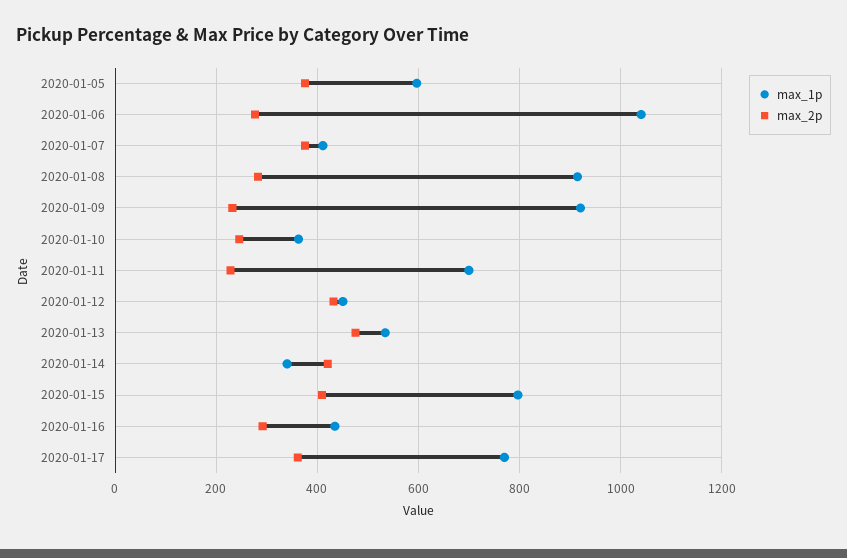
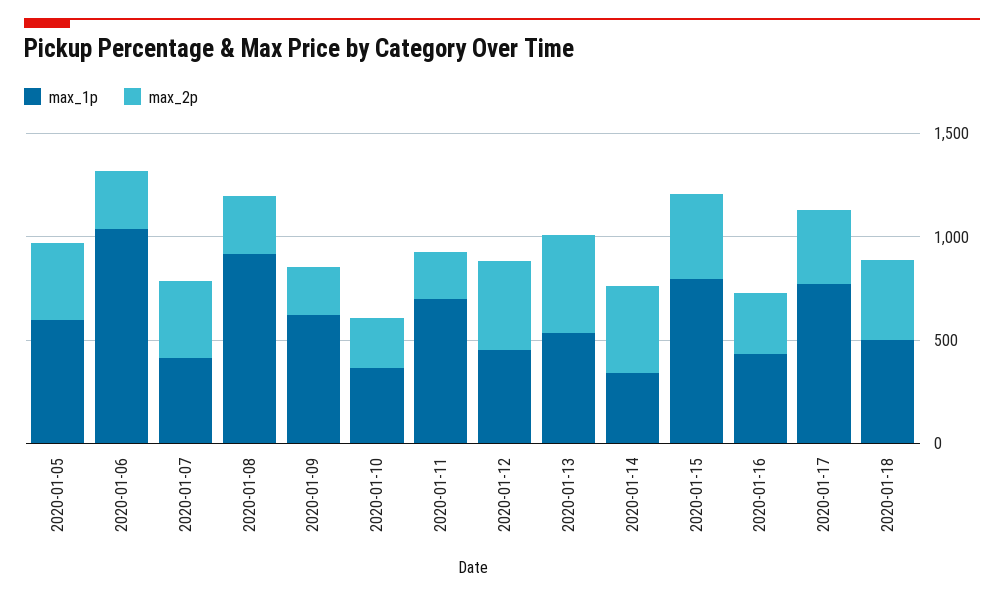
max_1p, 2020-01-09: 920 -> 600
max_1p, 2020-01-18: none -> 500
max_2p, 2020-01-18: none -> 400

